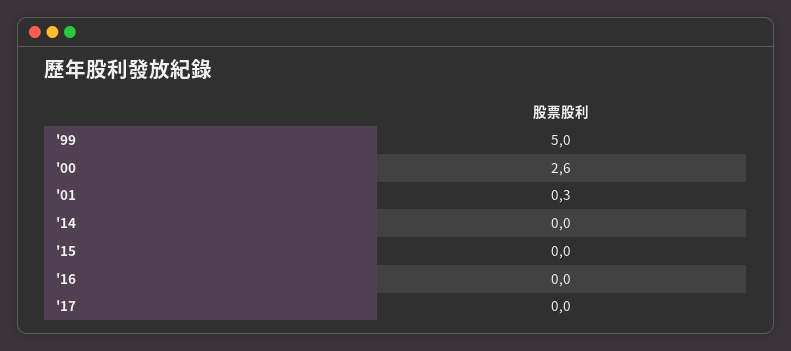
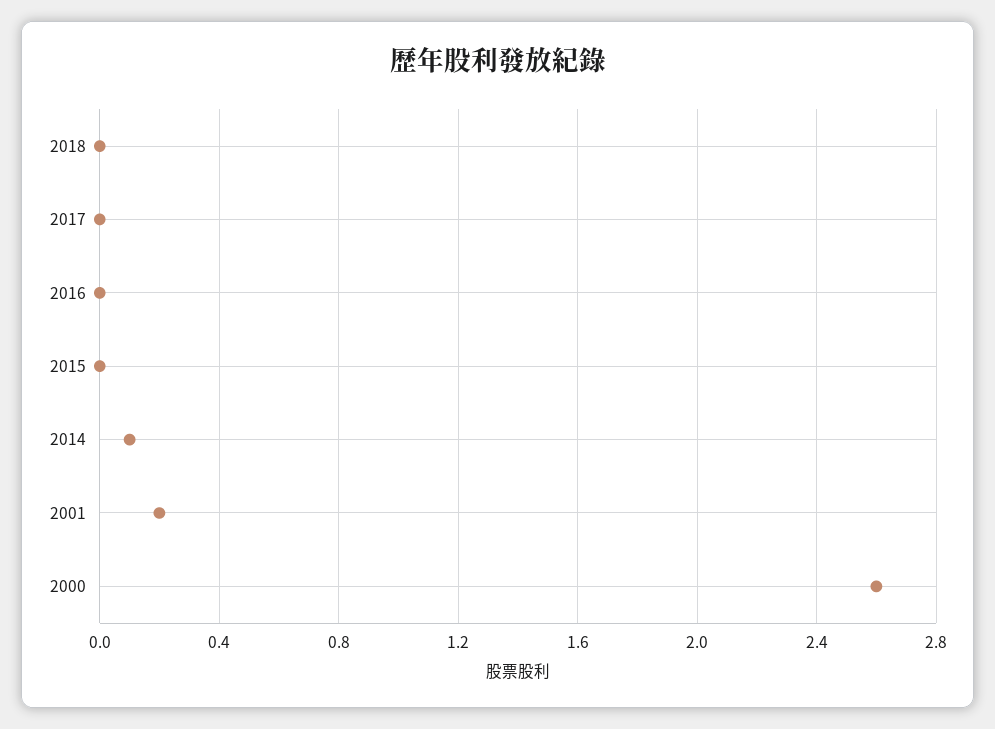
'99: 5 -> none
'01: 0.3 -> 0.2
'14: 0 -> 0.1
2018: none -> 0

